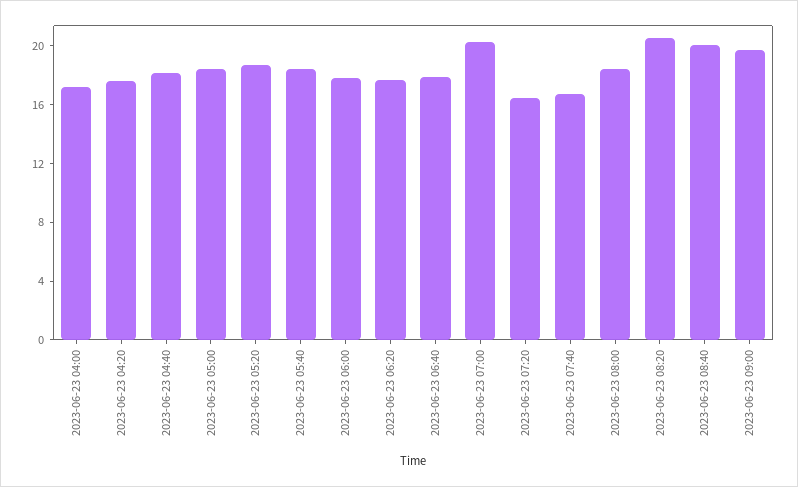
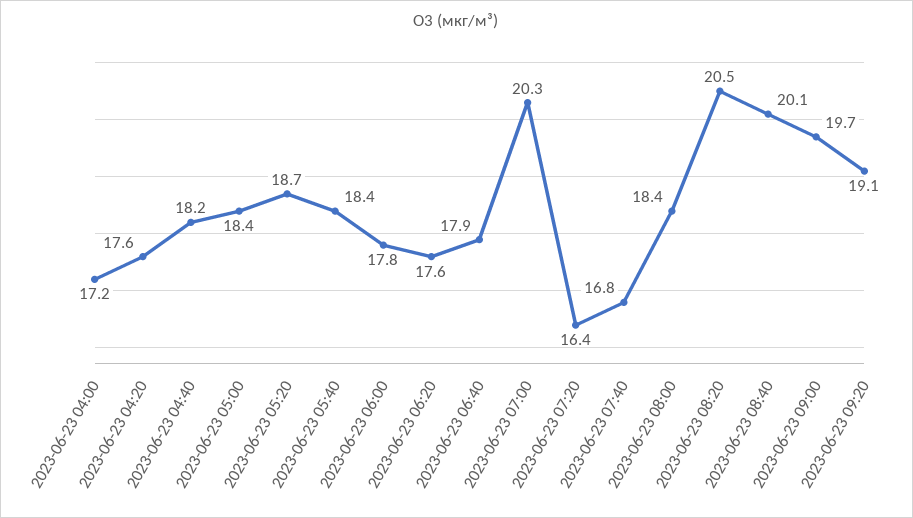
2023-06-23 09:20: none -> 19.1

